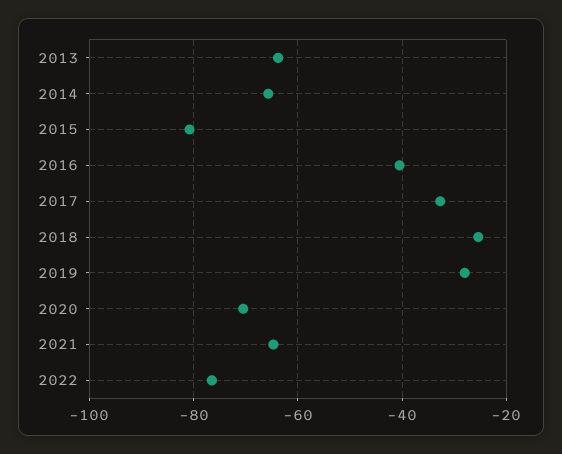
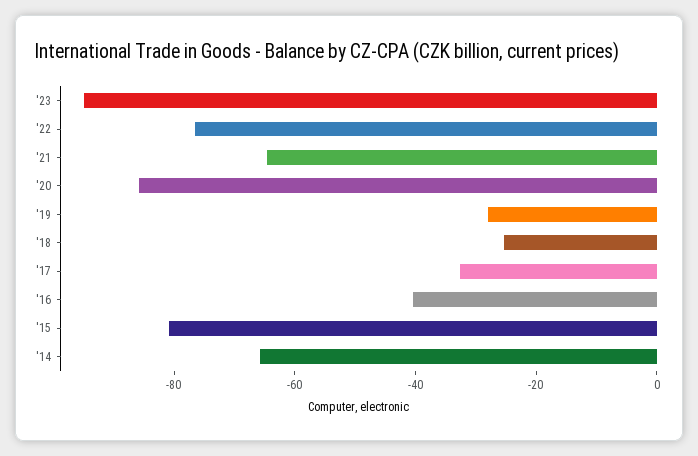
2013: -64 -> none
2020: -70 -> -85
'23: none -> -95

